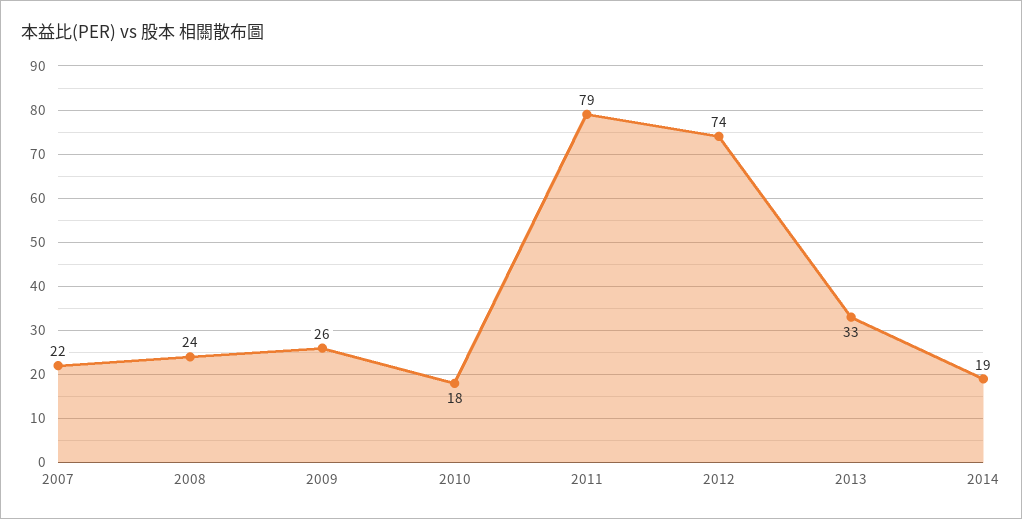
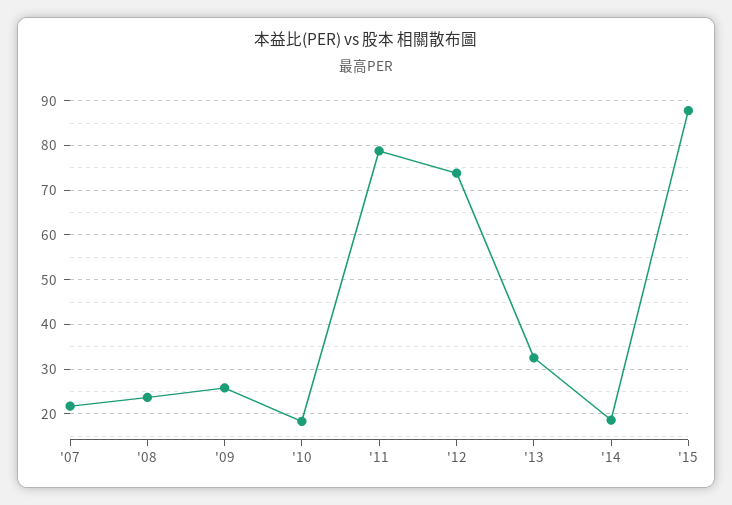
'15: none -> 88

